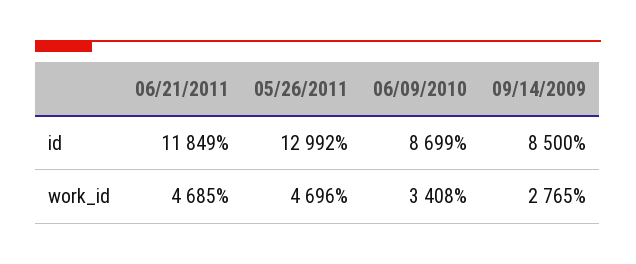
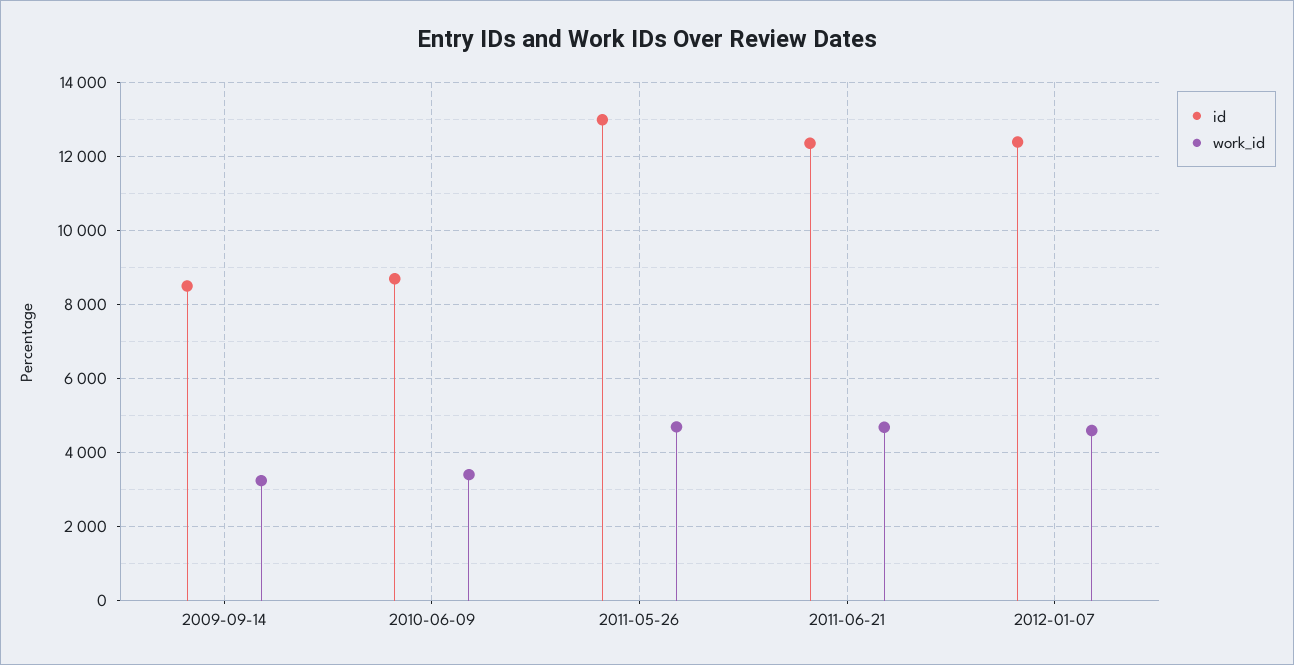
id, 06/21/2011: 11849 -> 12400
work_id, 09/14/2009: 2765 -> 3200
id, 2012-01-07: none -> 12400
work_id, 2012-01-07: none -> 4600

